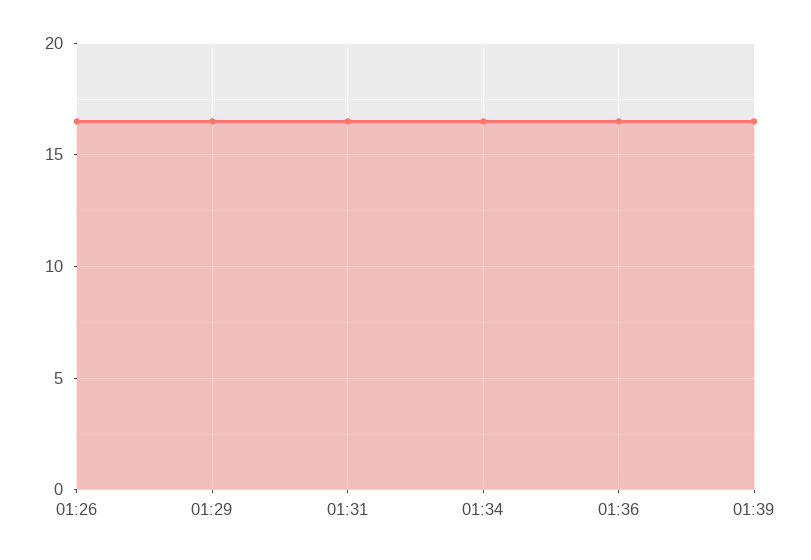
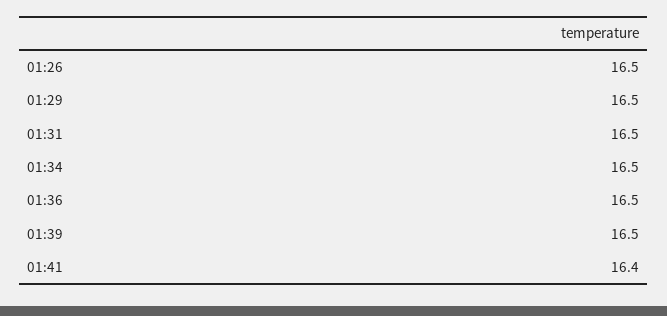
01:41: none -> 16.4

